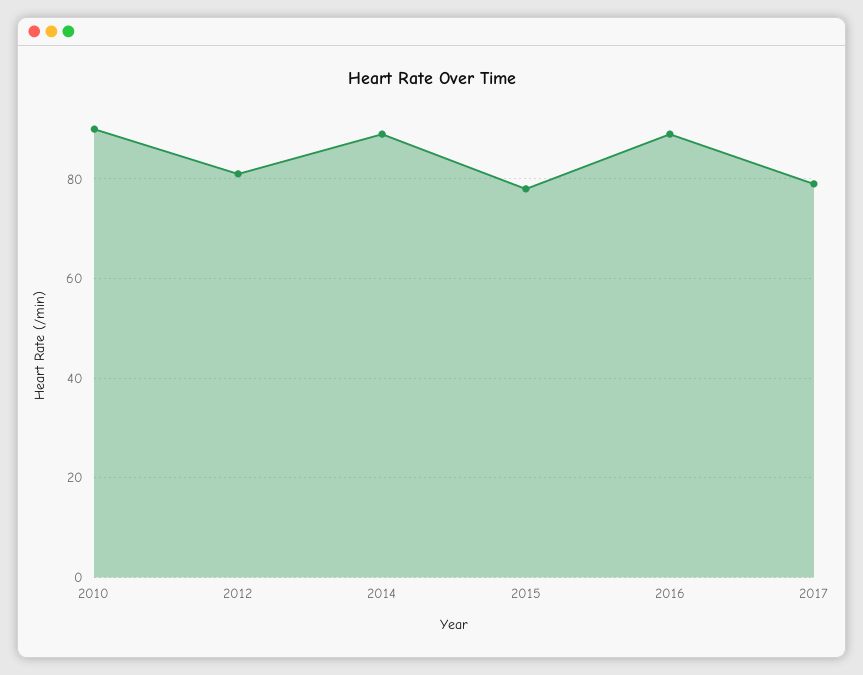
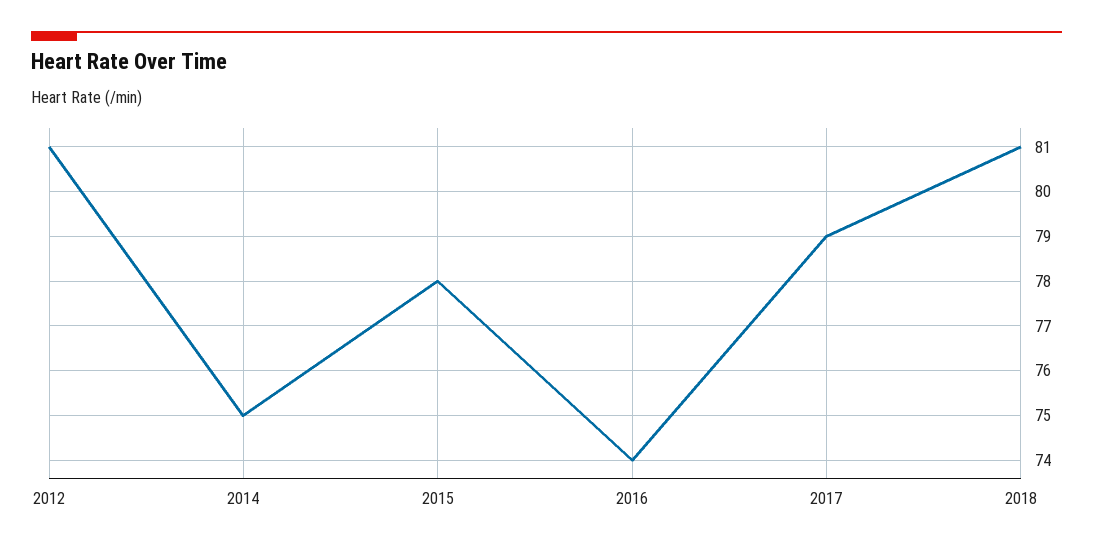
2010: 90 -> none
2014: 90 -> 75
2016: 90 -> 74
2018: none -> 81

